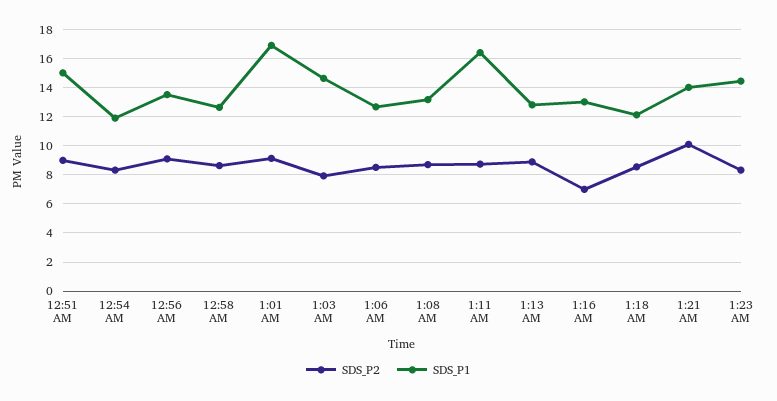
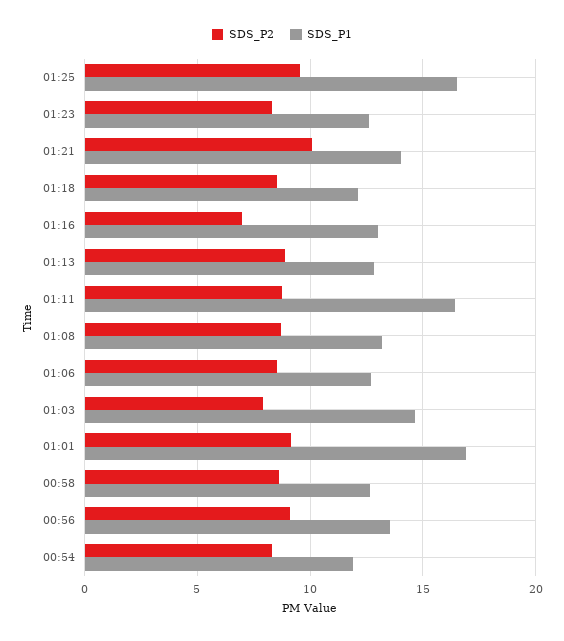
SDS_P2, 12:51 AM: 9 -> none
SDS_P1, 12:51 AM: 15 -> none
SDS_P1, 1:23 AM: 14.5 -> 12.5
SDS_P2, 01:25: none -> 9.5
SDS_P1, 01:25: none -> 16.5

